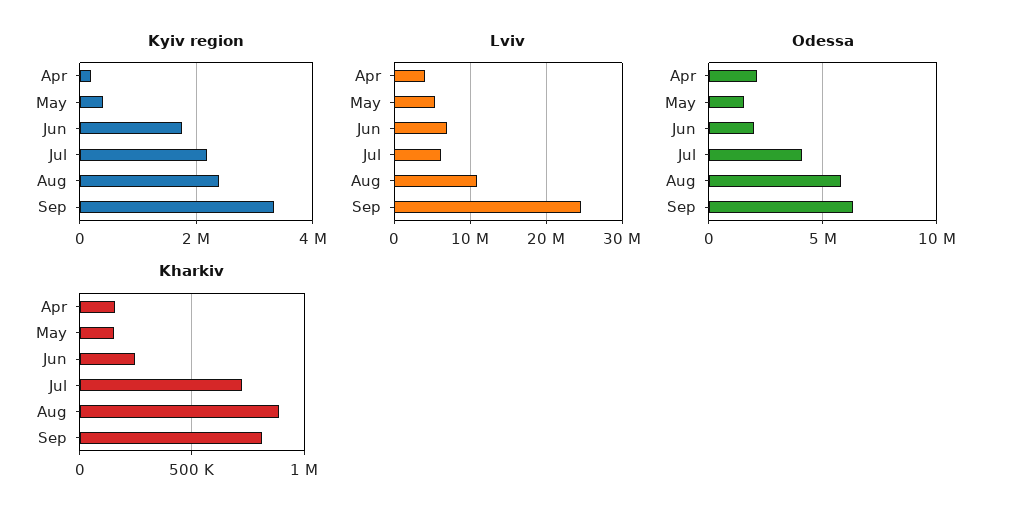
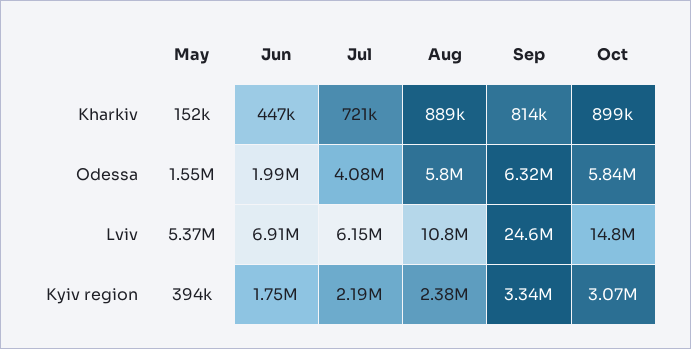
Kyiv region, Apr: 200000 -> none
Lviv, Apr: 4000000 -> none
Odessa, Apr: 2000000 -> none
Kharkiv, Apr: 150000 -> none
Kharkiv, Jun: 250000 -> 447000
Kharkiv, Oct: none -> 899000
Odessa, Oct: none -> 5840000
Lviv, Oct: none -> 14800000
Kyiv region, Oct: none -> 3070000

